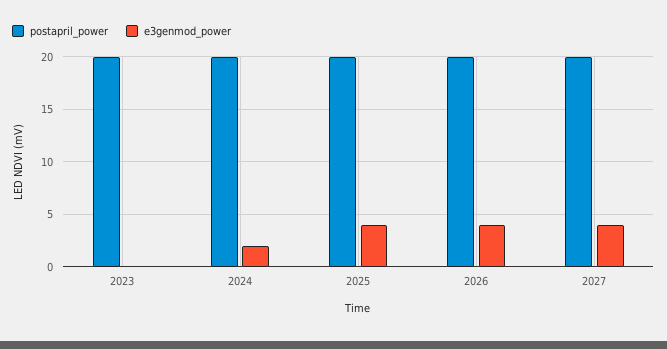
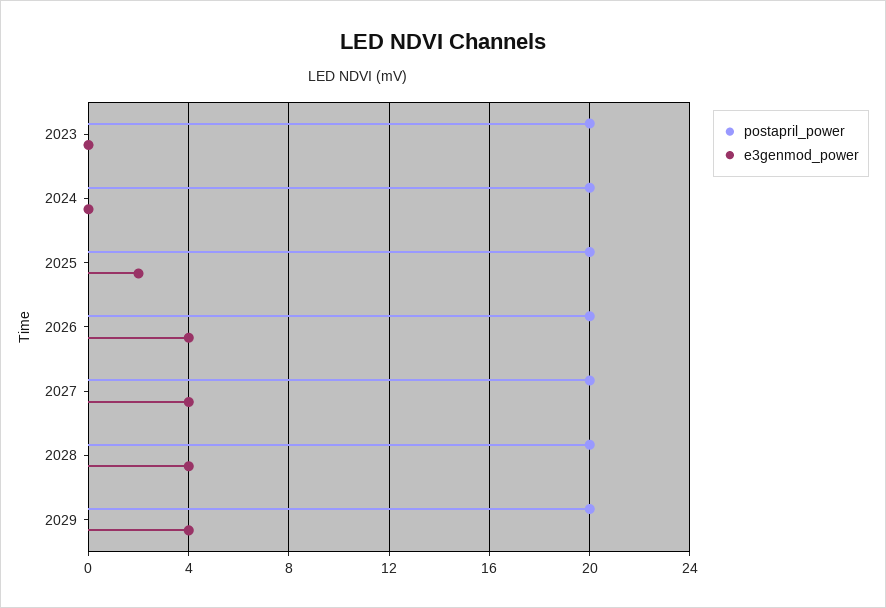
e3genmod_power, 2024: 2 -> 0
e3genmod_power, 2025: 4 -> 2
postapril_power, 2028: none -> 20
e3genmod_power, 2028: none -> 4
postapril_power, 2029: none -> 20
e3genmod_power, 2029: none -> 4

